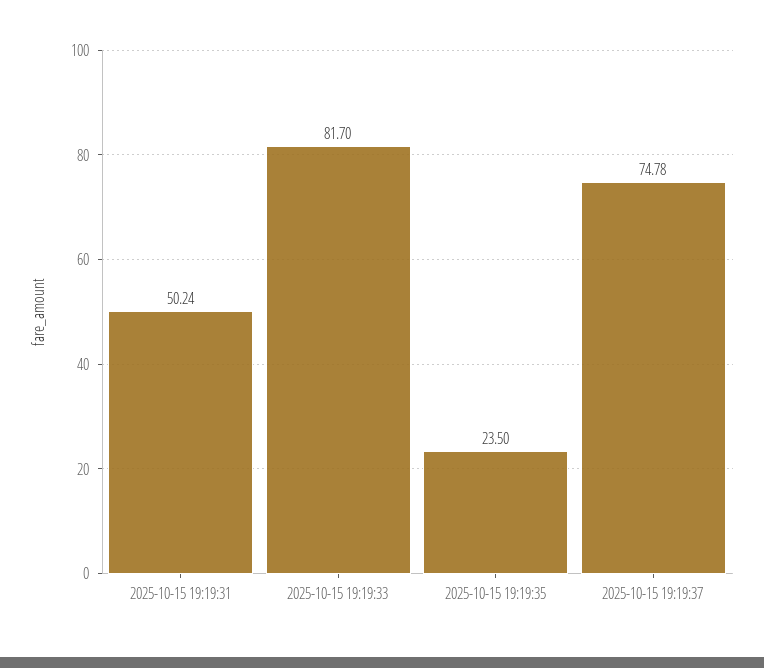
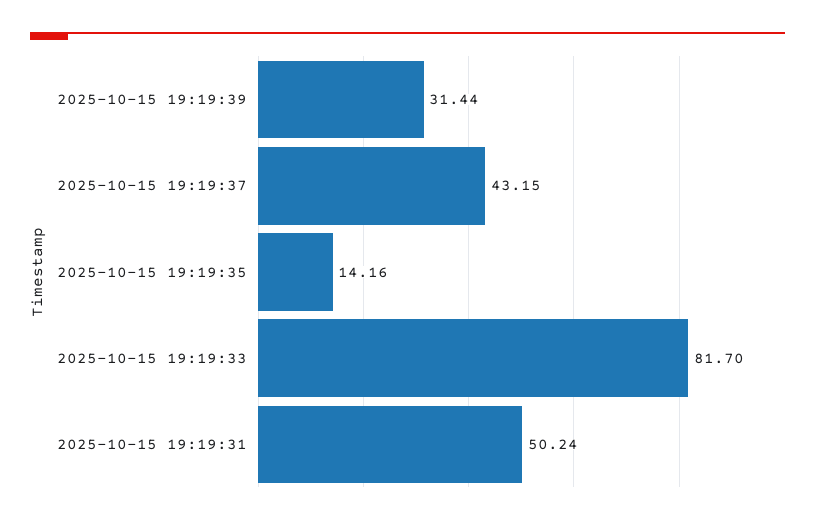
2025-10-15 19:19:35: 23.5 -> 14.16
2025-10-15 19:19:37: 74.78 -> 43.15
2025-10-15 19:19:39: none -> 31.44

